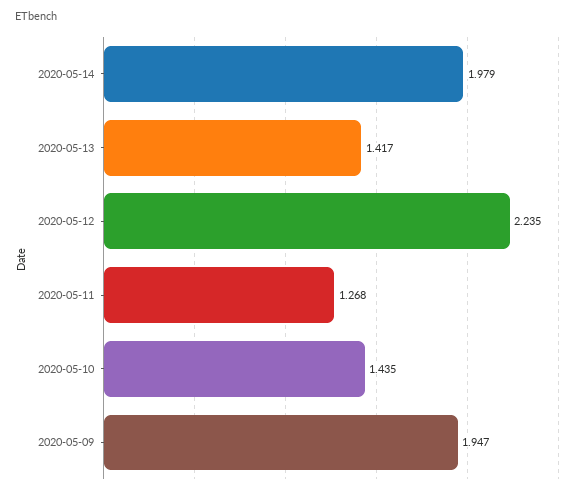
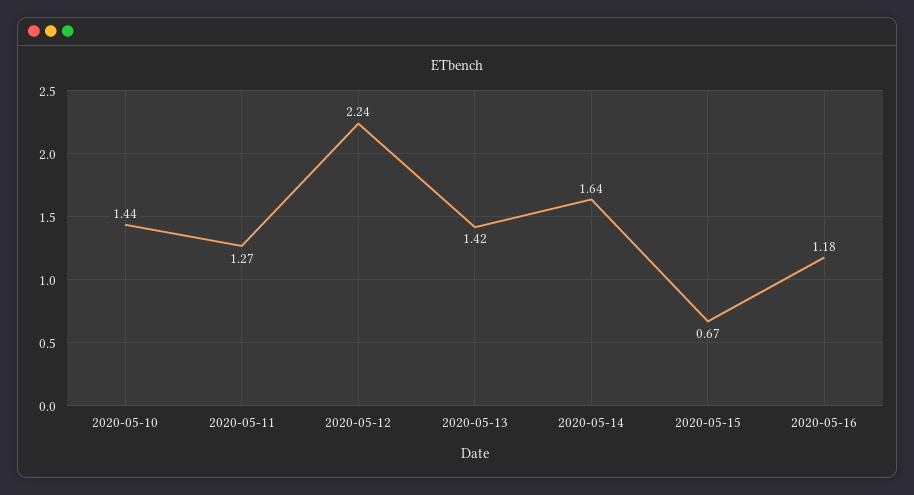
2020-05-14: 1.979 -> 1.64
2020-05-09: 1.947 -> none
2020-05-15: none -> 0.67
2020-05-16: none -> 1.18

